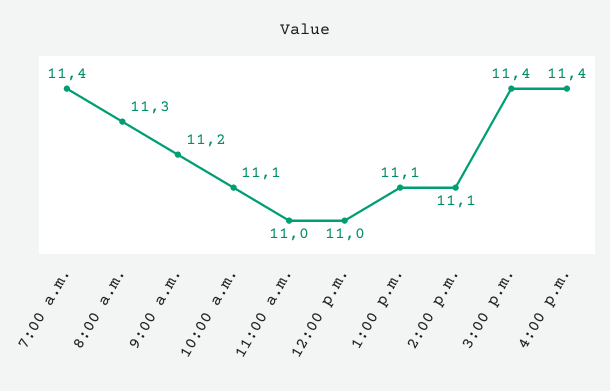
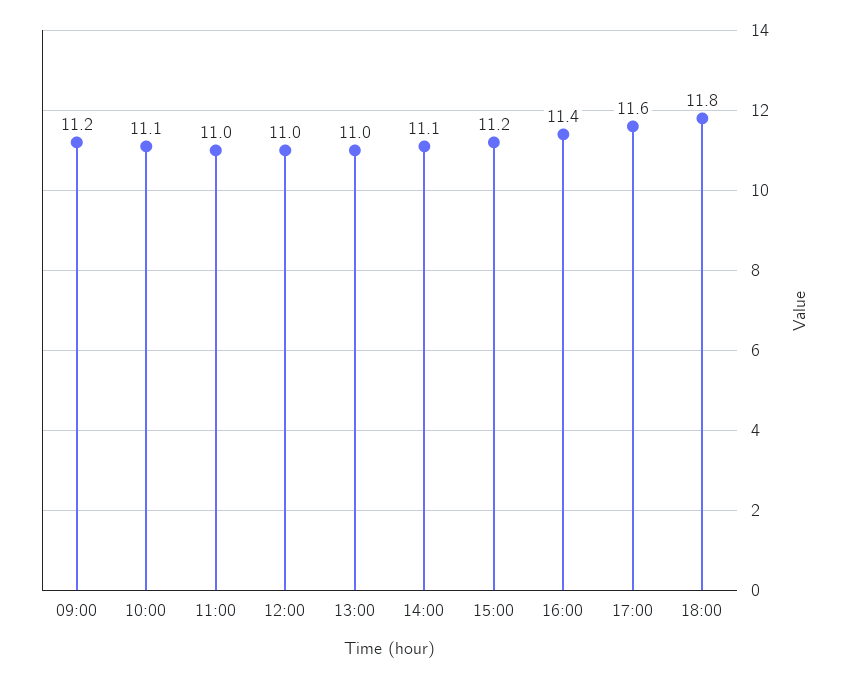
7:00 a.m.: 11.4 -> none
8:00 a.m.: 11.3 -> none
1:00 p.m.: 11.1 -> 11
3:00 p.m.: 11.4 -> 11.2
17:00: none -> 11.6
18:00: none -> 11.8

